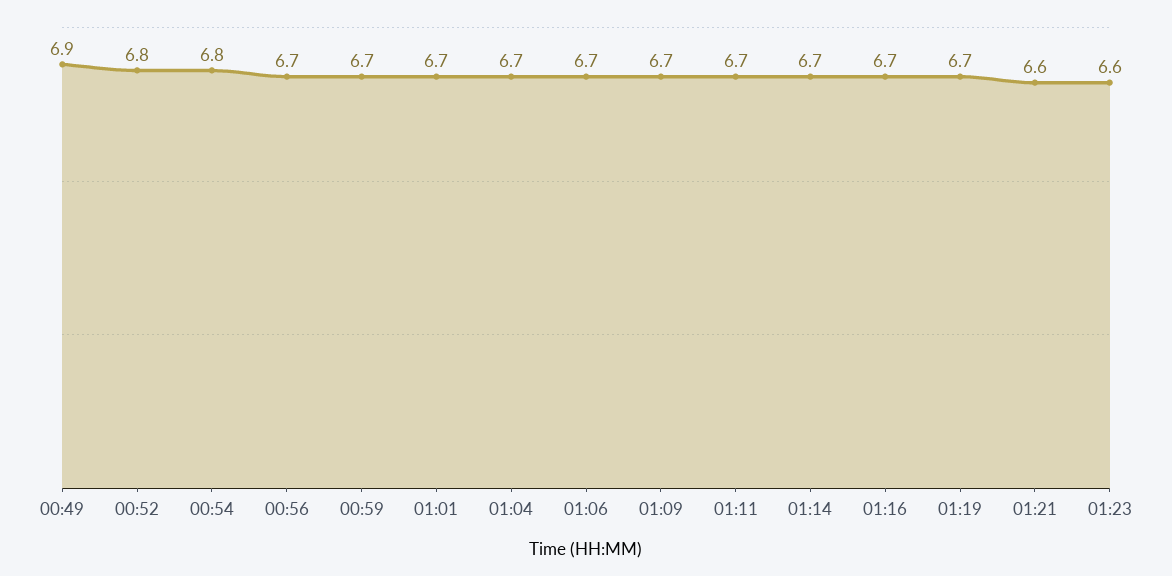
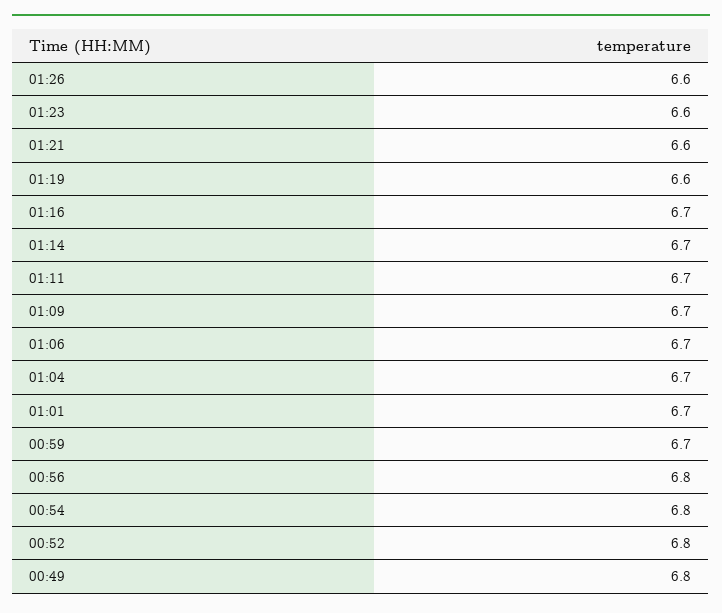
00:49: 6.9 -> 6.8
00:56: 6.7 -> 6.8
01:19: 6.7 -> 6.6
01:26: none -> 6.6

